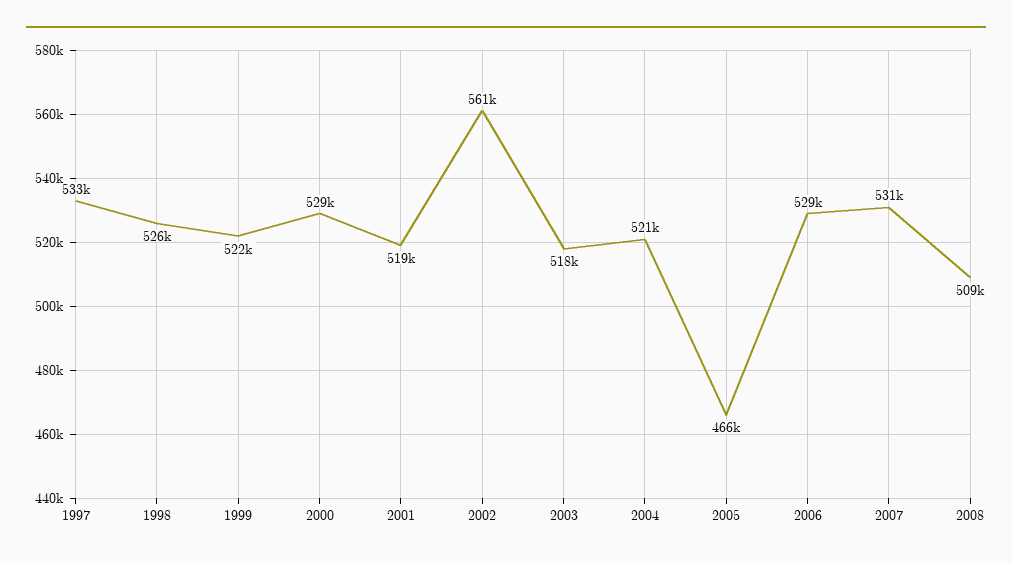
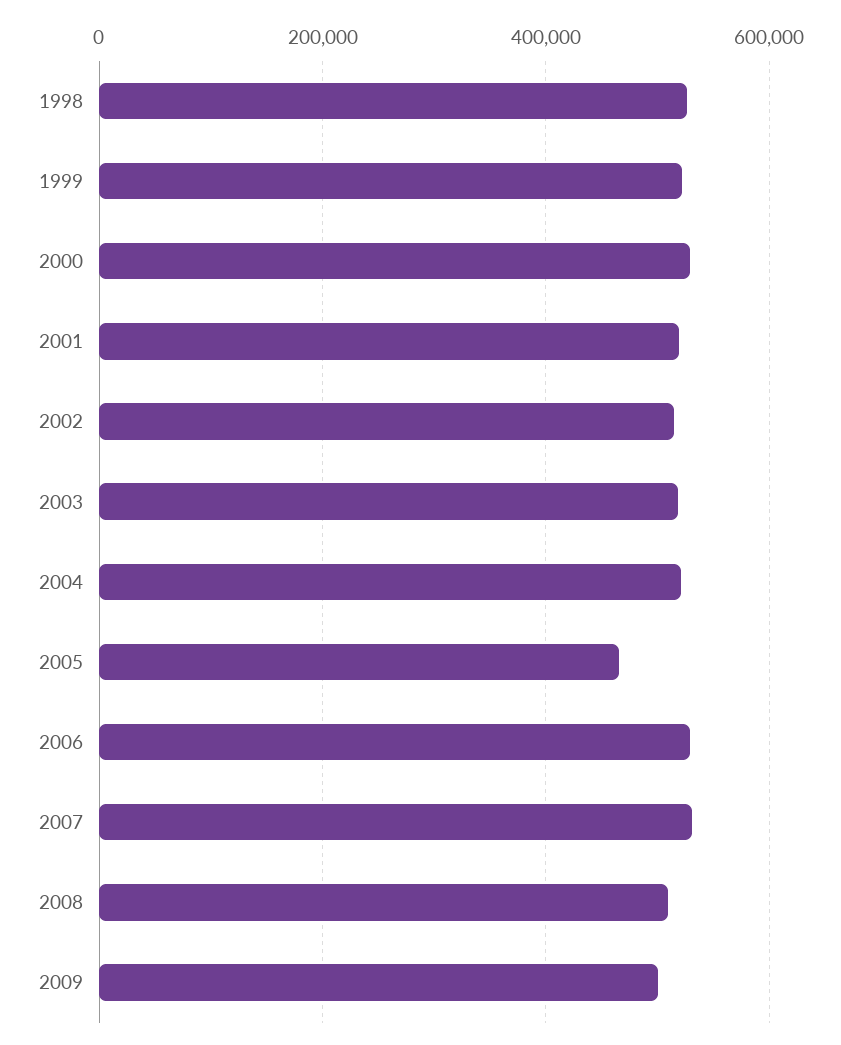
1997: 533000 -> none
2002: 561000 -> 520000
2009: none -> 500000

